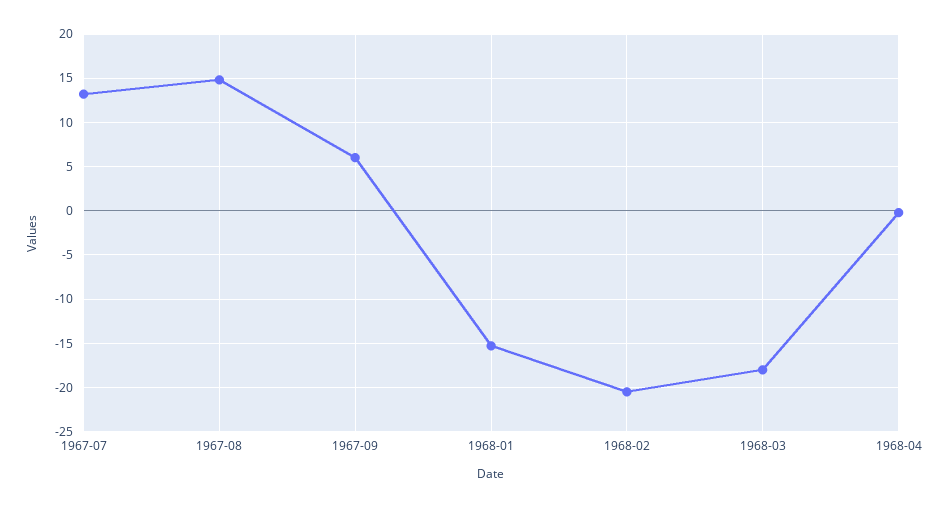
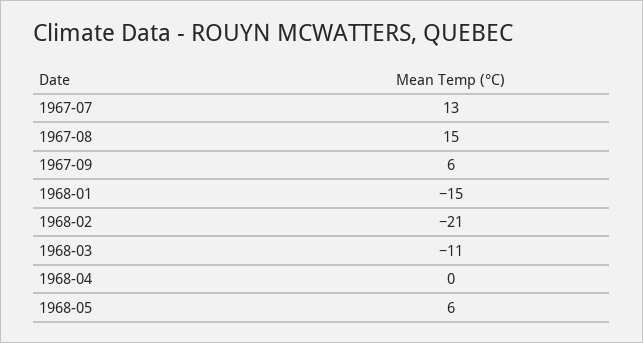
1968-03: -18 -> -11
1968-05: none -> 6

